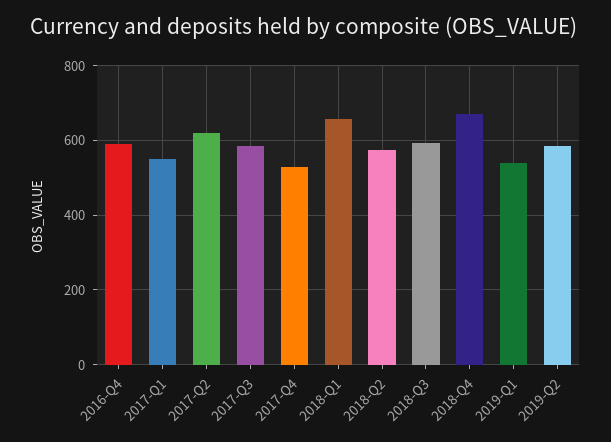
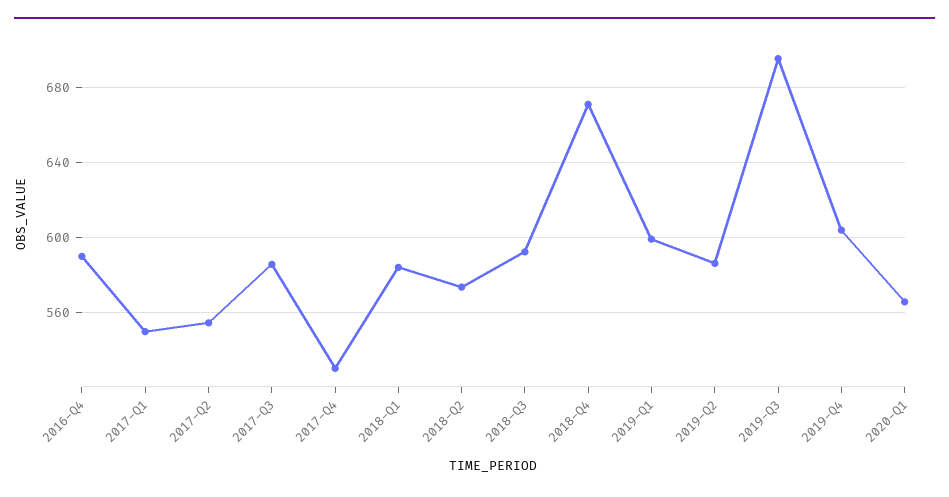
2017-Q2: 620 -> 555
2018-Q1: 660 -> 585
2019-Q1: 540 -> 600
2019-Q3: none -> 695
2019-Q4: none -> 605
2020-Q1: none -> 565

